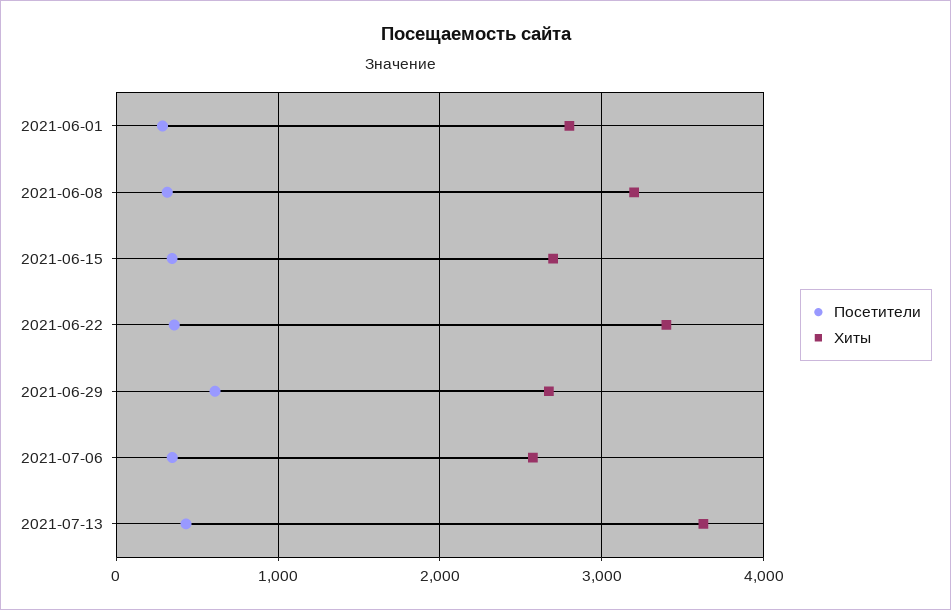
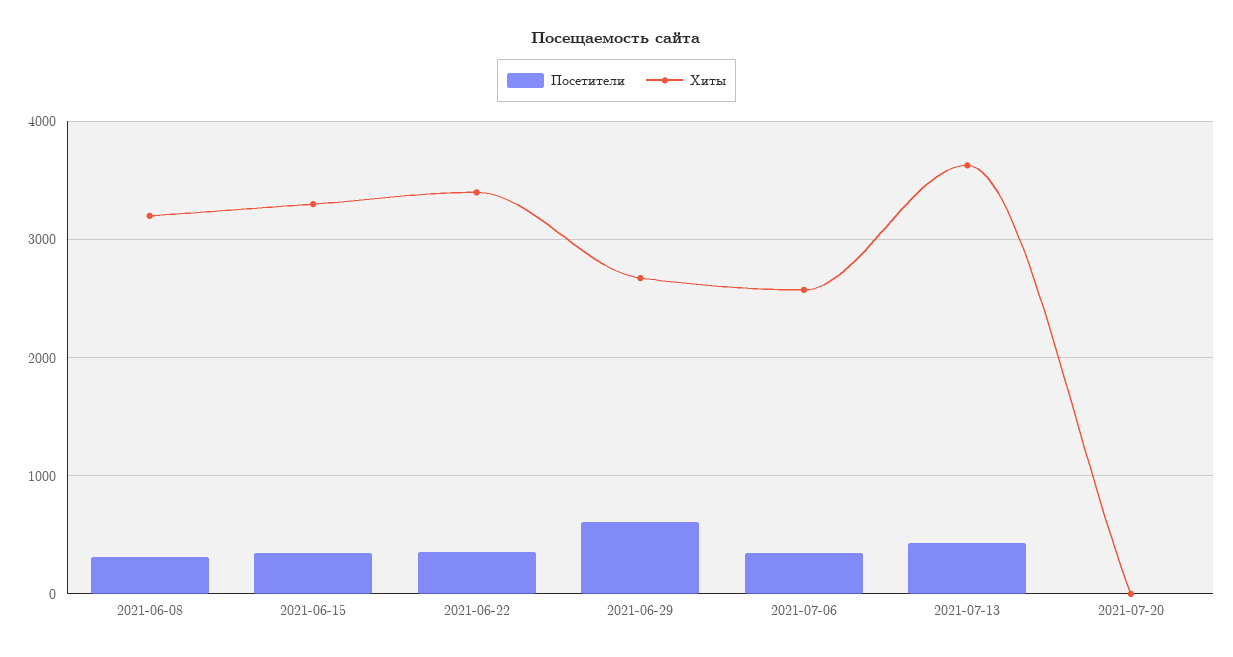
Посетители, 2021-06-01: 300 -> none
Хиты, 2021-06-01: 2800 -> none
Хиты, 2021-06-15: 2700 -> 3300
Посетители, 2021-07-20: none -> 0
Хиты, 2021-07-20: none -> 0

